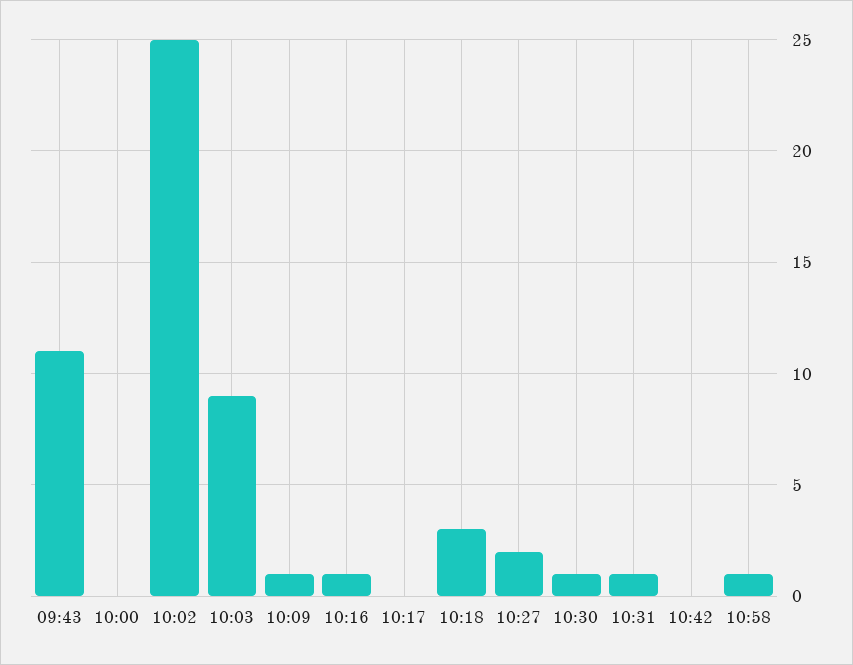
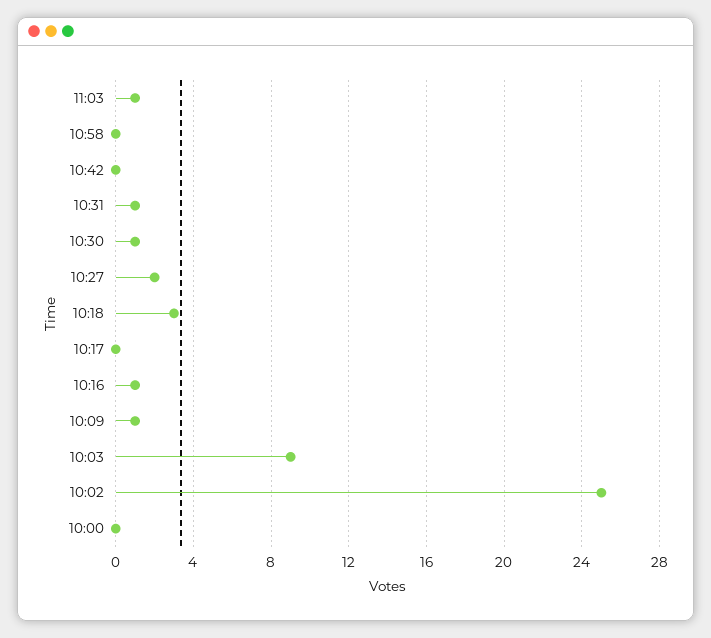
09:43: 11 -> none
10:58: 1 -> 0
11:03: none -> 1

